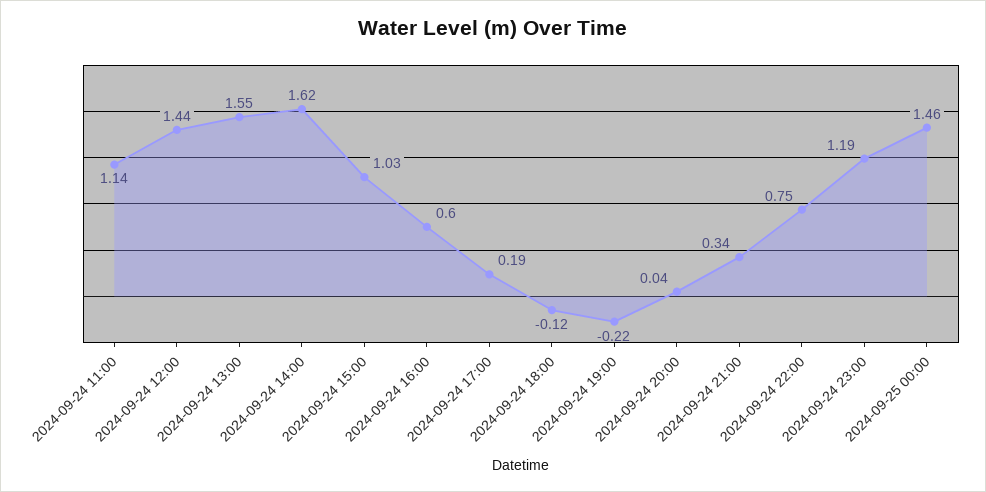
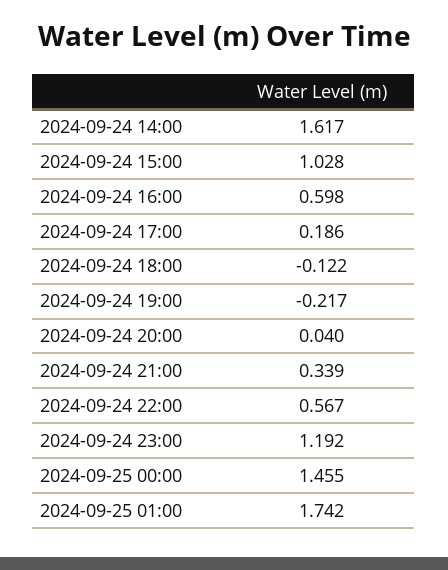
2024-09-24 11:00: 1.14 -> none
2024-09-24 12:00: 1.44 -> none
2024-09-24 13:00: 1.55 -> none
2024-09-24 22:00: 0.75 -> 0.567
2024-09-25 01:00: none -> 1.742

